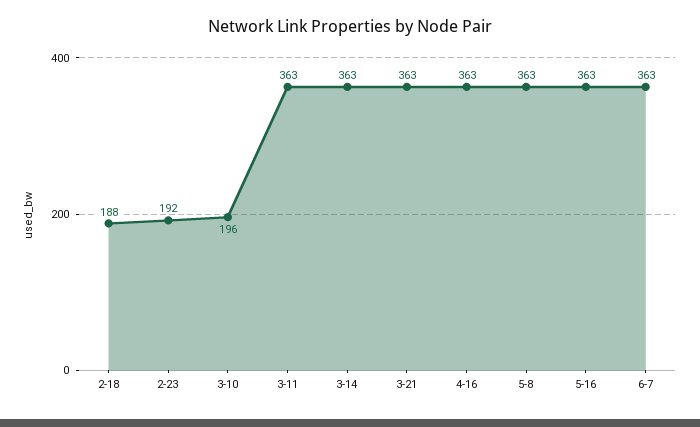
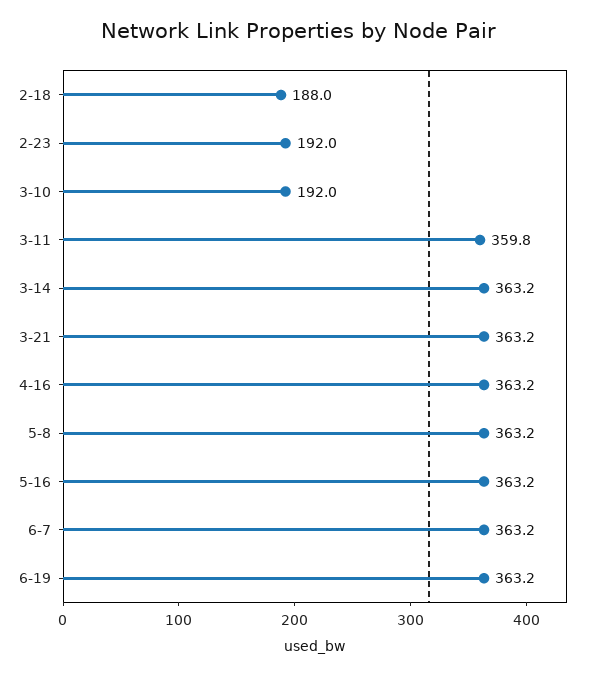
3-10: 196 -> 192
3-11: 363 -> 359.8
6-19: none -> 363.2

